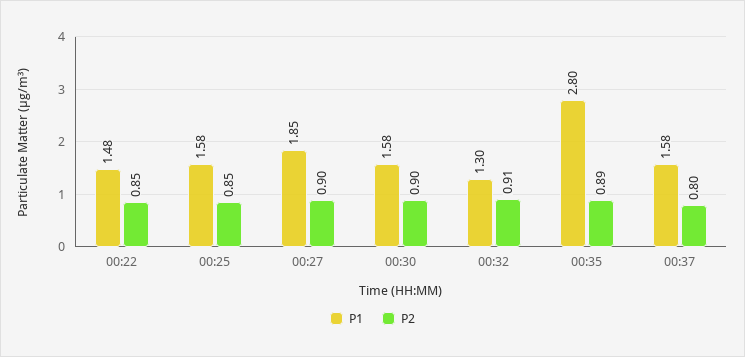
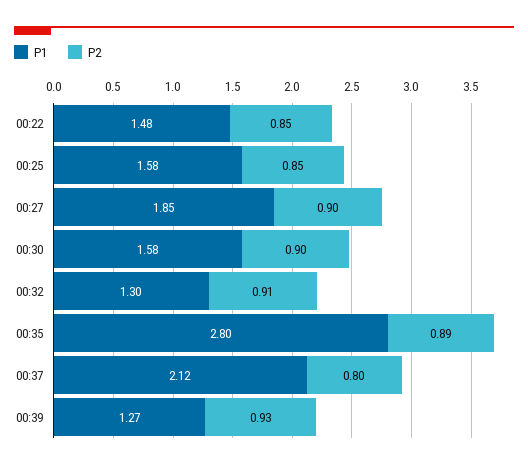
P1, 00:37: 1.58 -> 2.12
P1, 00:39: none -> 1.27
P2, 00:39: none -> 0.93

